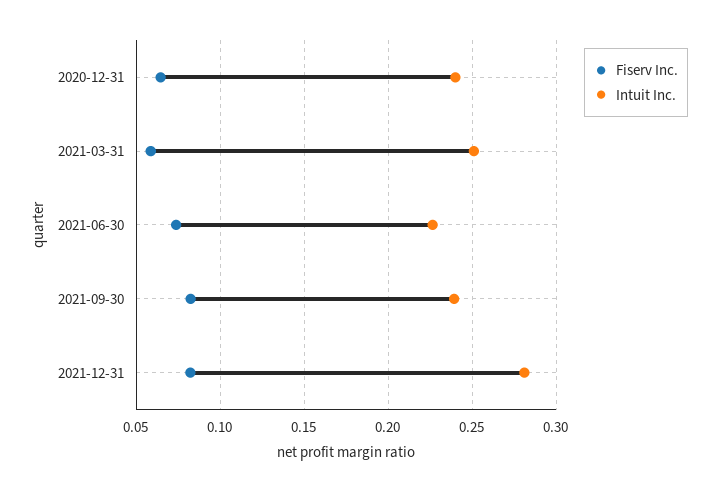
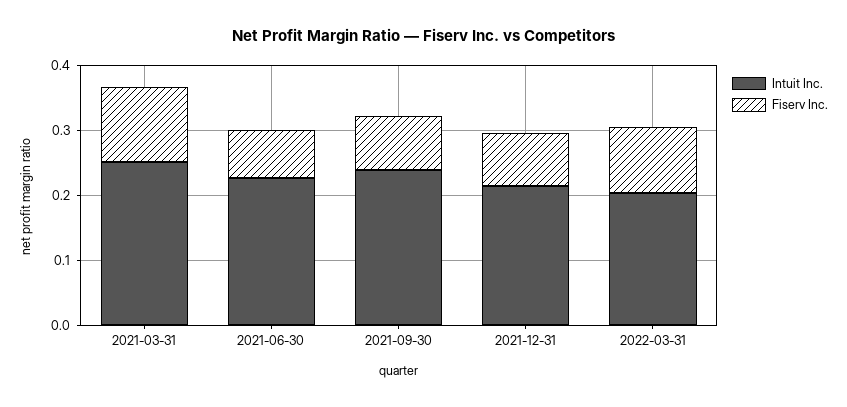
Fiserv Inc., 2020-12-31: 0.065 -> none
Intuit Inc., 2020-12-31: 0.24 -> none
Fiserv Inc., 2021-03-31: 0.06 -> 0.12
Intuit Inc., 2021-12-31: 0.28 -> 0.22
Intuit Inc., 2022-03-31: none -> 0.2
Fiserv Inc., 2022-03-31: none -> 0.1

